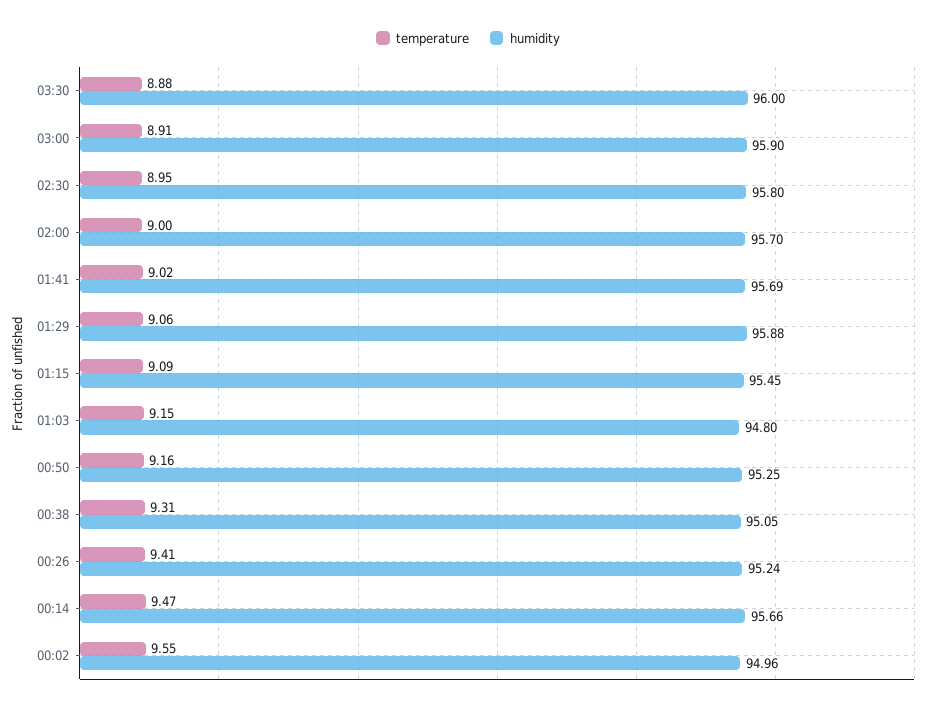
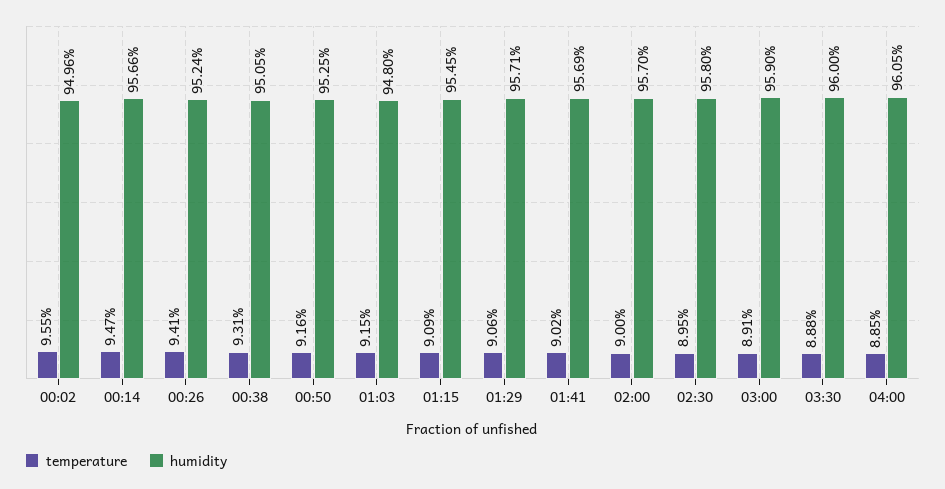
humidity, 01:29: 95.88 -> 95.71
temperature, 04:00: none -> 8.85
humidity, 04:00: none -> 96.05

